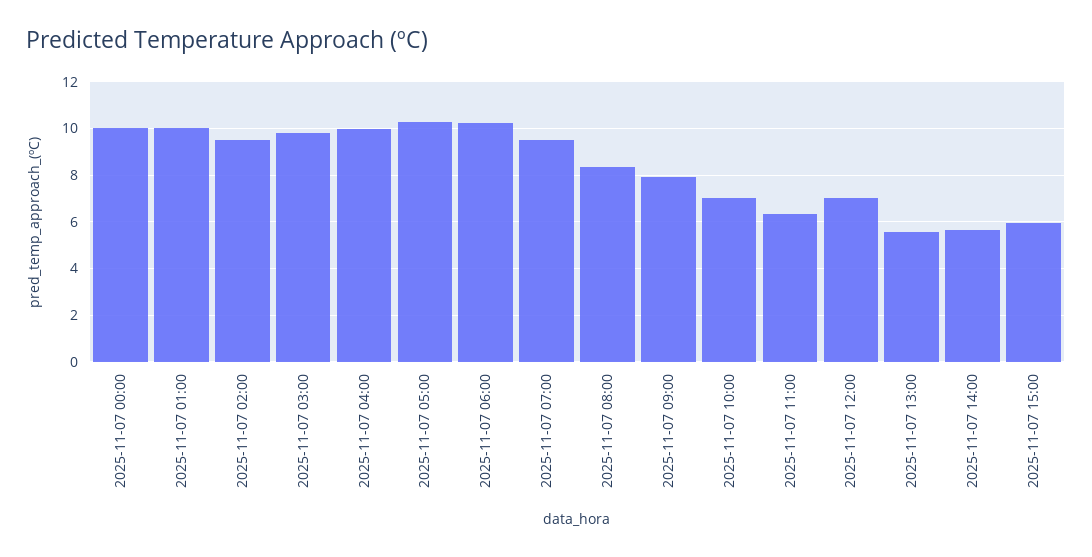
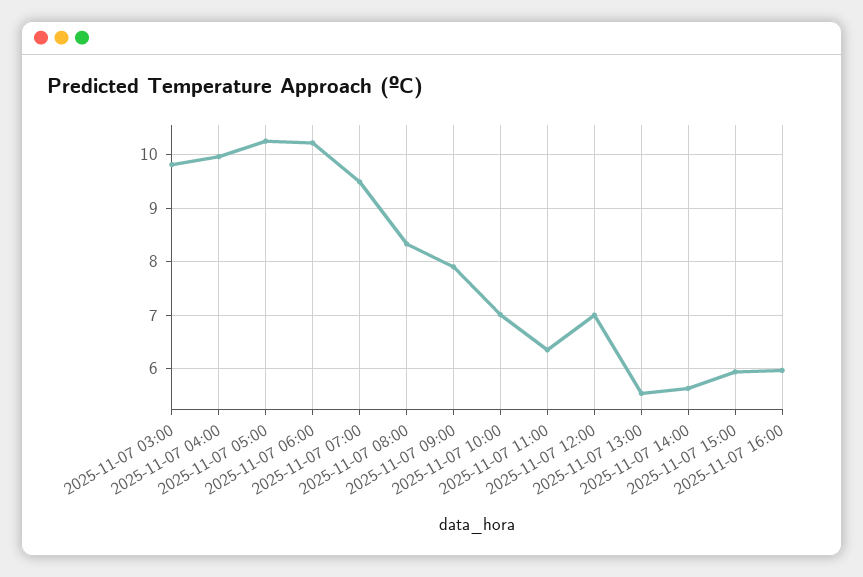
2025-11-07 00:00: 10 -> none
2025-11-07 01:00: 10 -> none
2025-11-07 02:00: 9.5 -> none
2025-11-07 16:00: none -> 6

